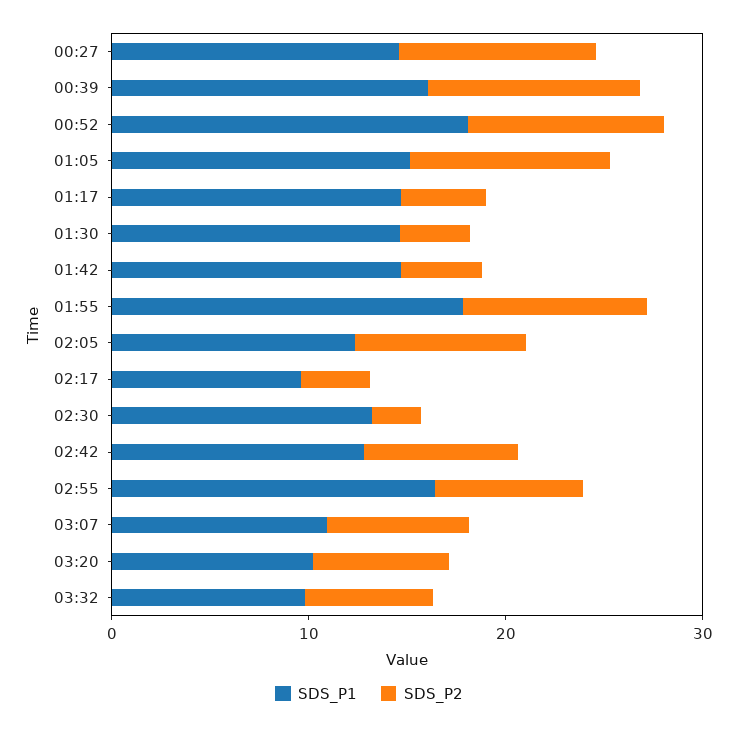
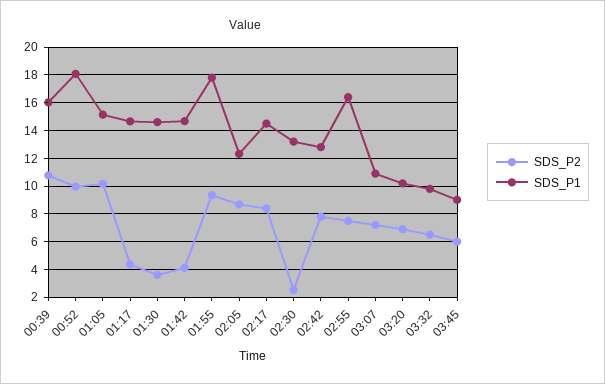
SDS_P1, 00:27: 14 -> none
SDS_P2, 00:27: 10 -> none
SDS_P1, 02:17: 10 -> 14.5
SDS_P2, 02:17: 4 -> 8.5
SDS_P2, 03:45: none -> 6
SDS_P1, 03:45: none -> 9

